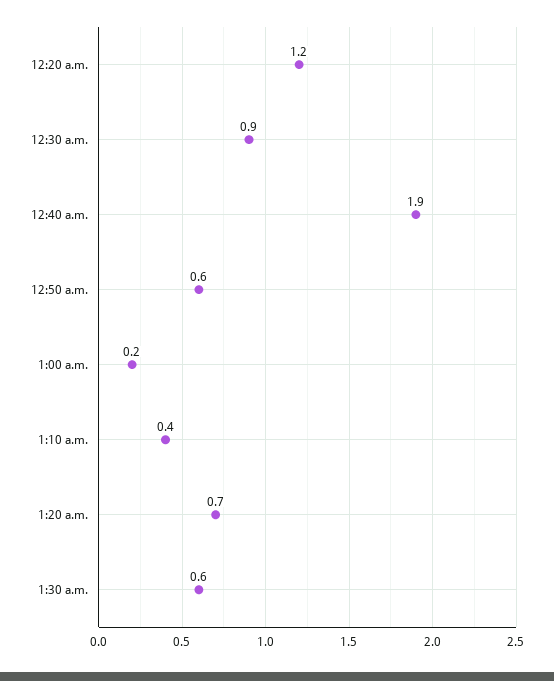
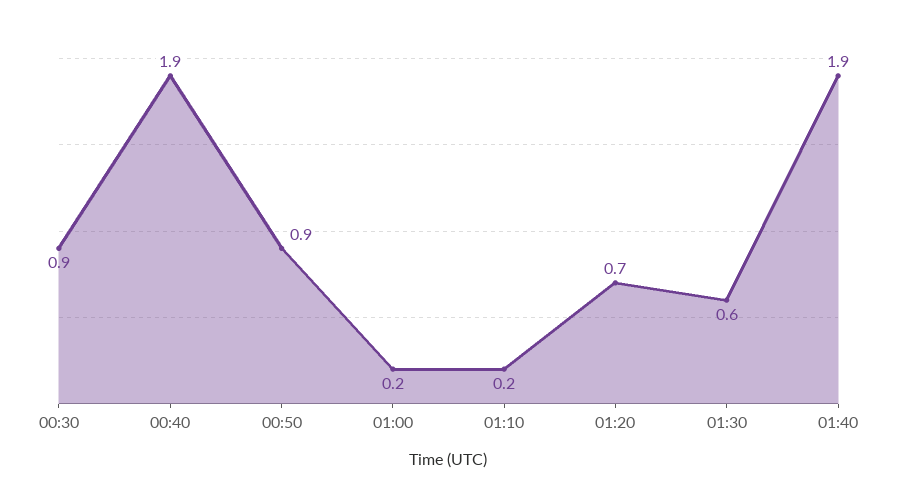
12:20 a.m.: 1.2 -> none
12:50 a.m.: 0.6 -> 0.9
1:10 a.m.: 0.4 -> 0.2
01:40: none -> 1.9

